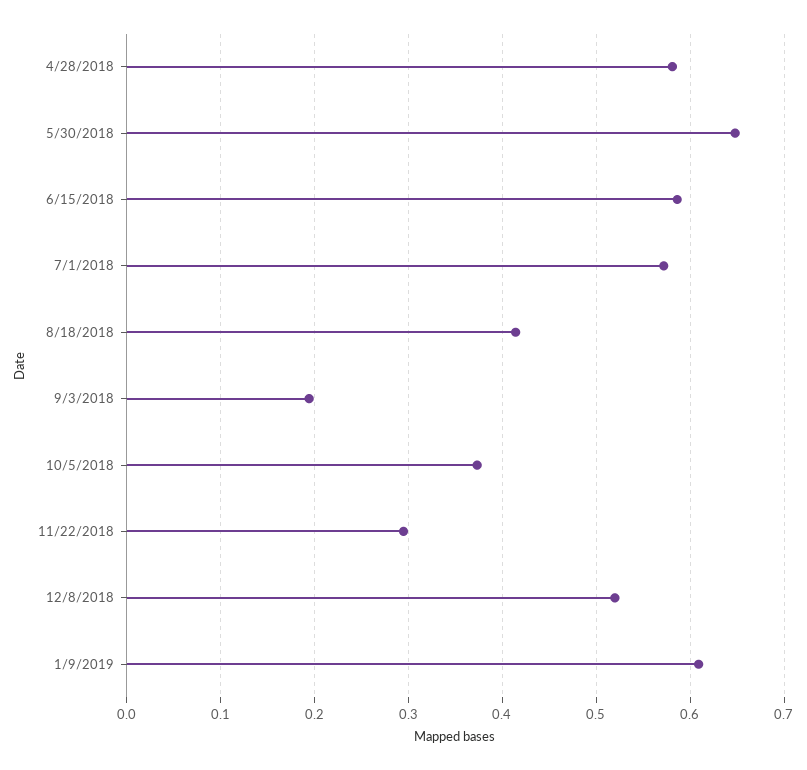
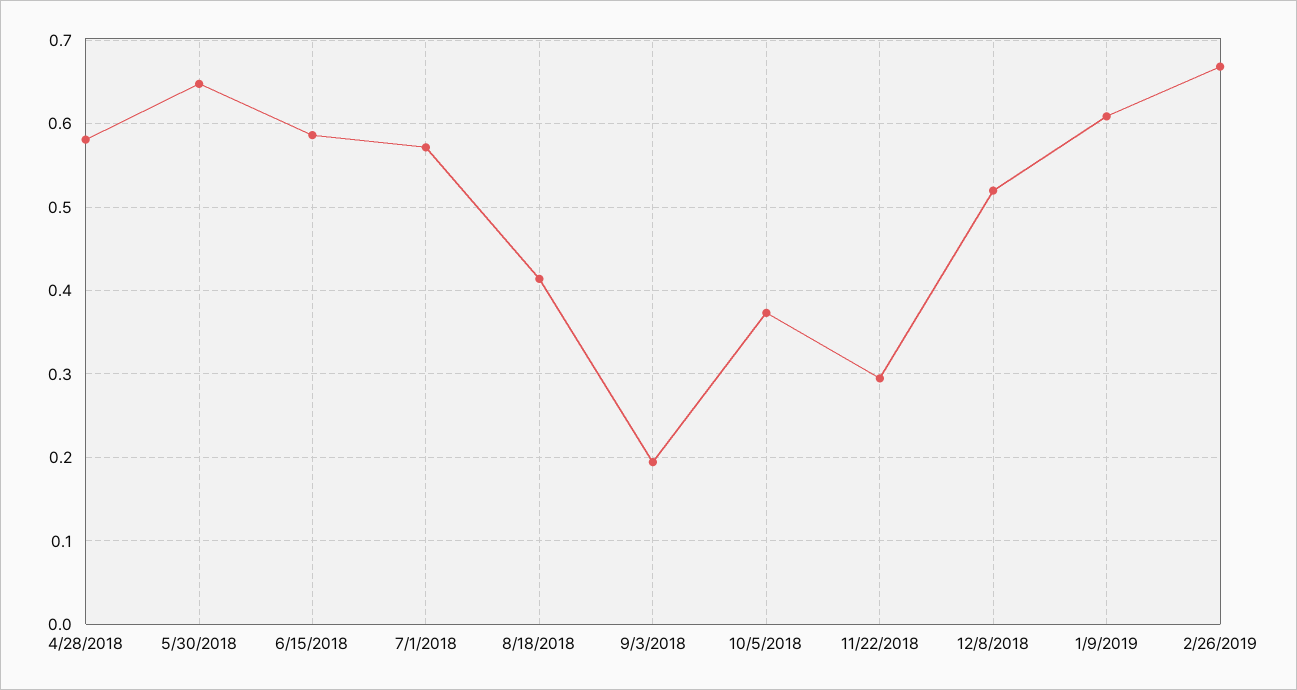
2/26/2019: none -> 0.67

